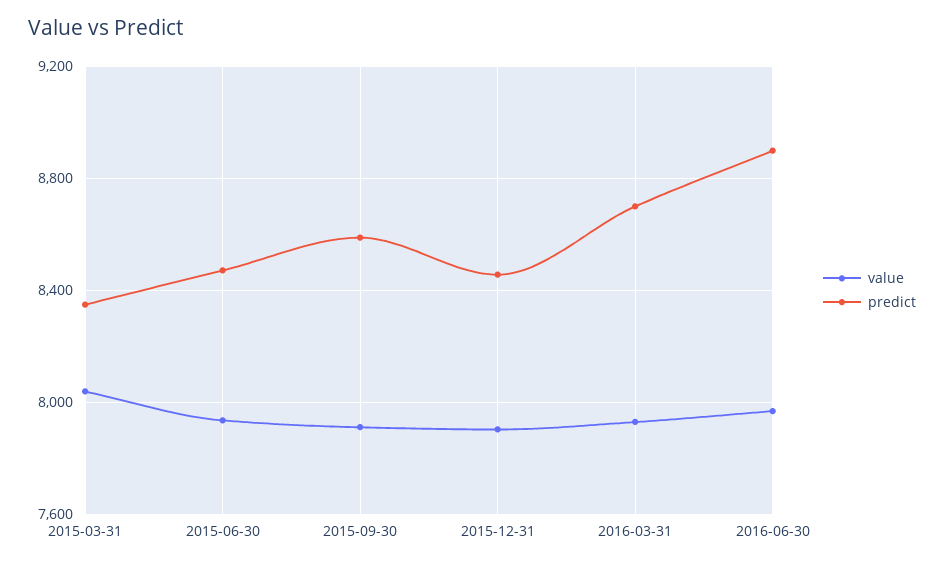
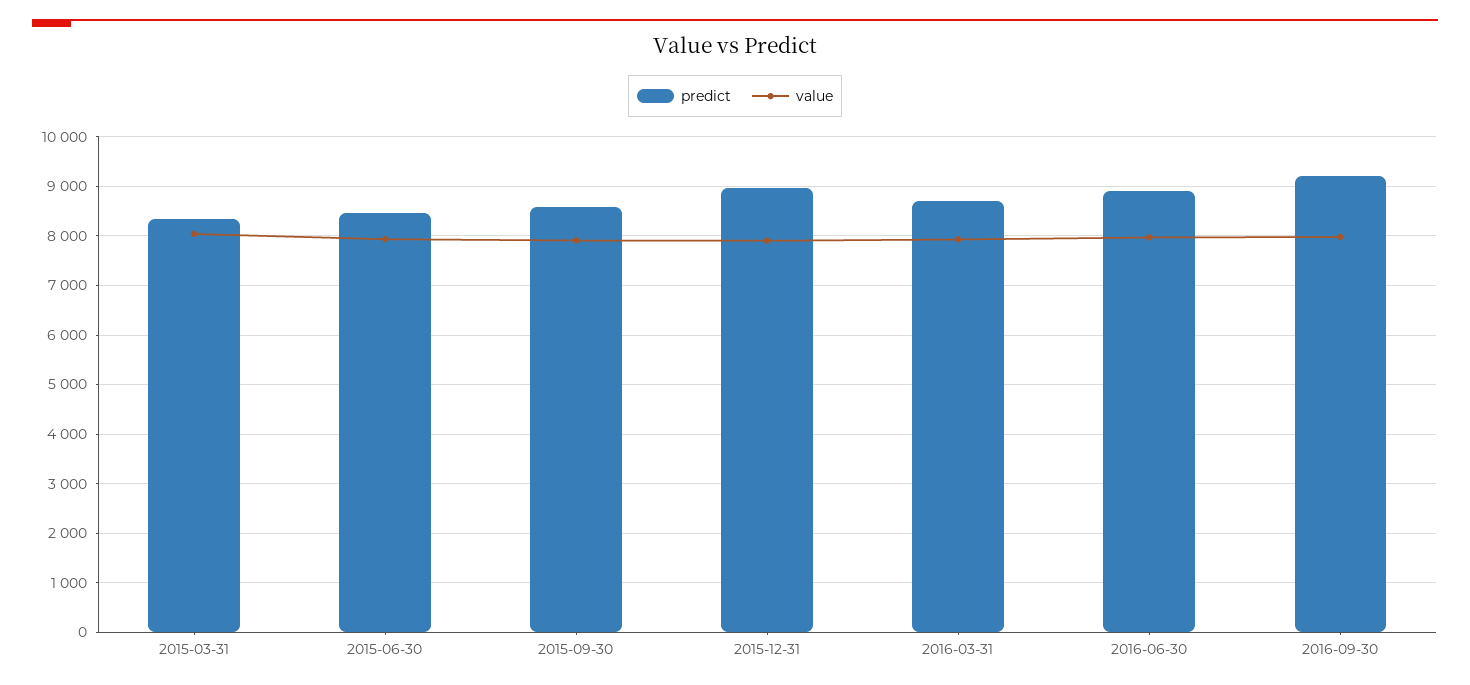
predict, 2015-12-31: 8450 -> 9000
predict, 2016-09-30: none -> 9200
value, 2016-09-30: none -> 8000

